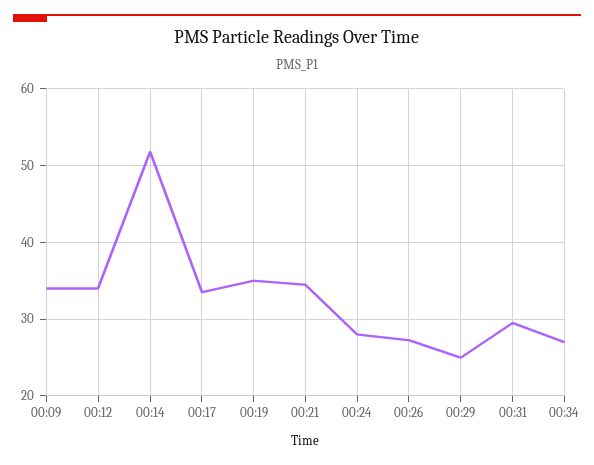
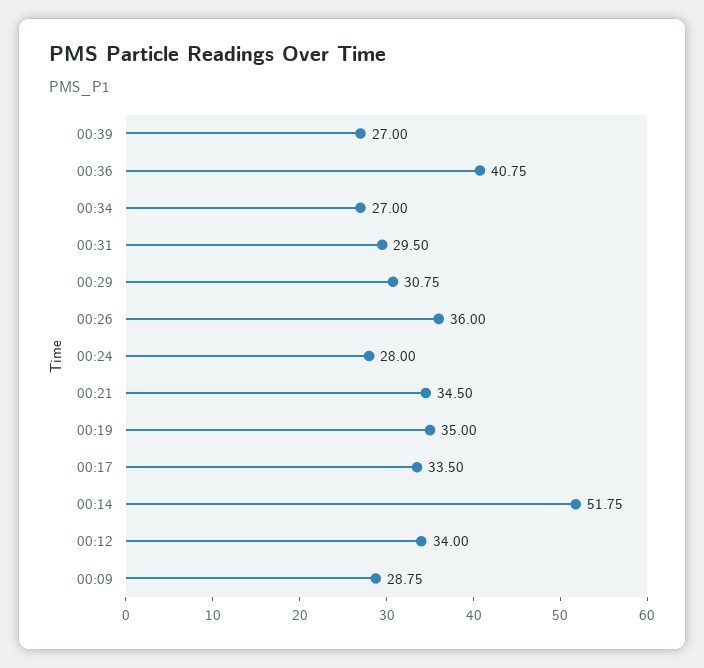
00:09: 34 -> 28.75
00:26: 27 -> 36
00:29: 25 -> 30.75
00:39: none -> 27
00:36: none -> 40.75

